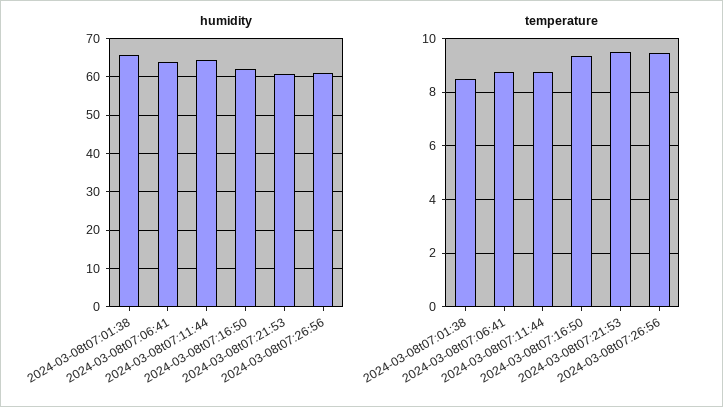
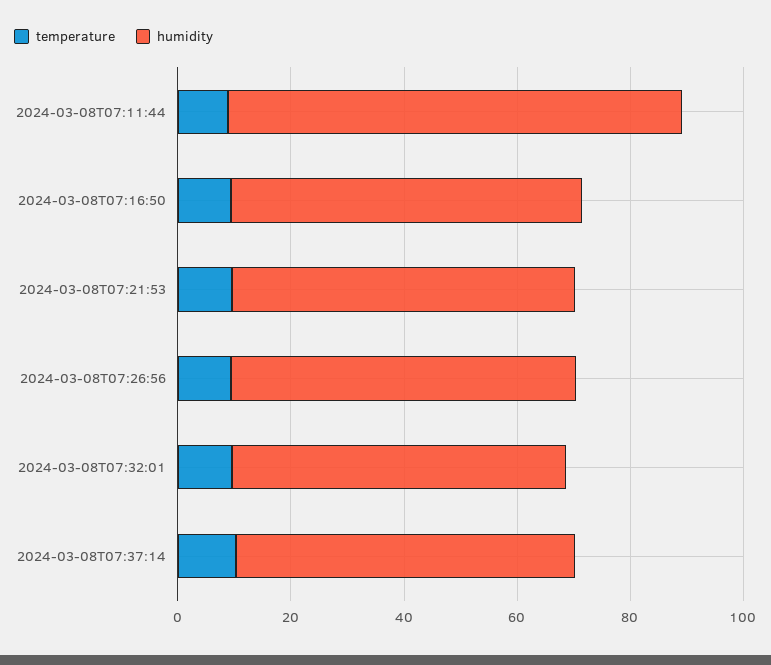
humidity, 2024-03-08t07:01:38: 66 -> none
humidity, 2024-03-08t07:06:41: 64 -> none
humidity, 2024-03-08t07:11:44: 64 -> 80
temperature, 2024-03-08t07:01:38: 8.5 -> none
temperature, 2024-03-08t07:06:41: 8.75 -> none
temperature, 2024-03-08T07:32:01: none -> 10
humidity, 2024-03-08T07:32:01: none -> 60
temperature, 2024-03-08T07:37:14: none -> 10
humidity, 2024-03-08T07:37:14: none -> 60

